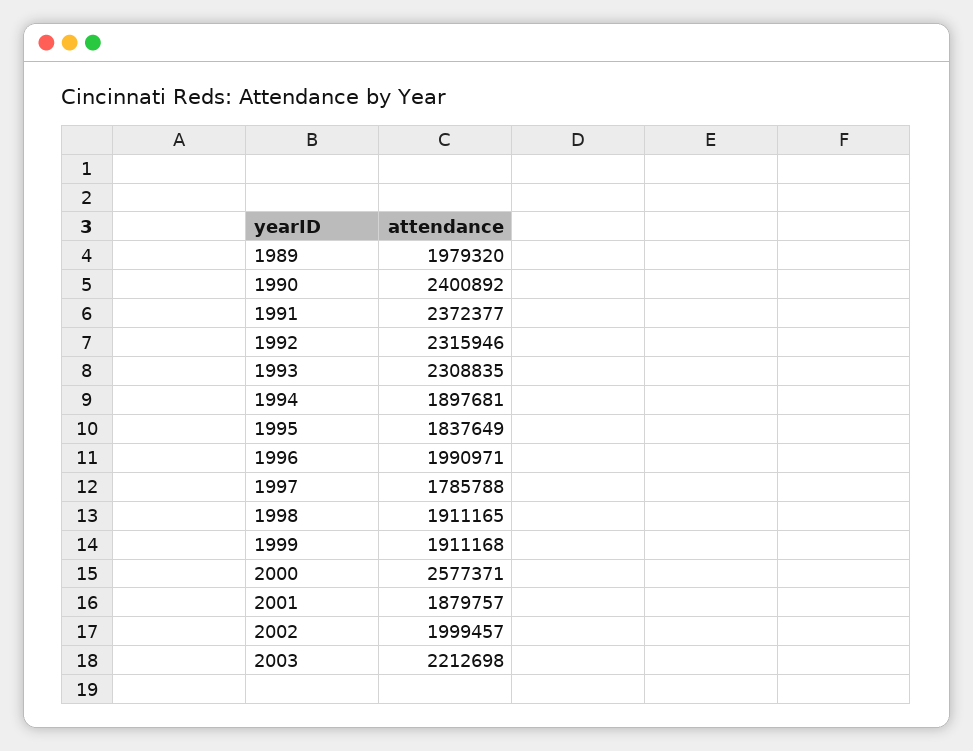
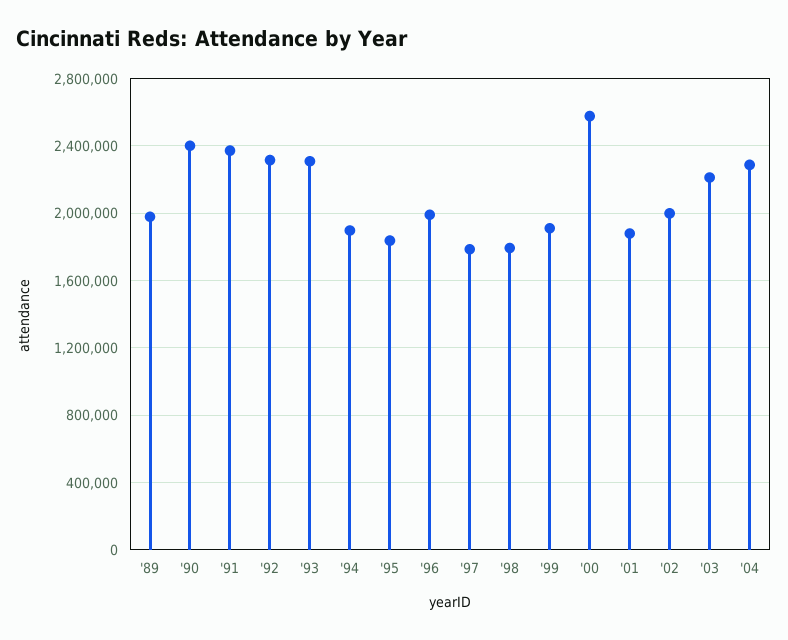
1998: 1911165 -> 1800000
'04: none -> 2300000

